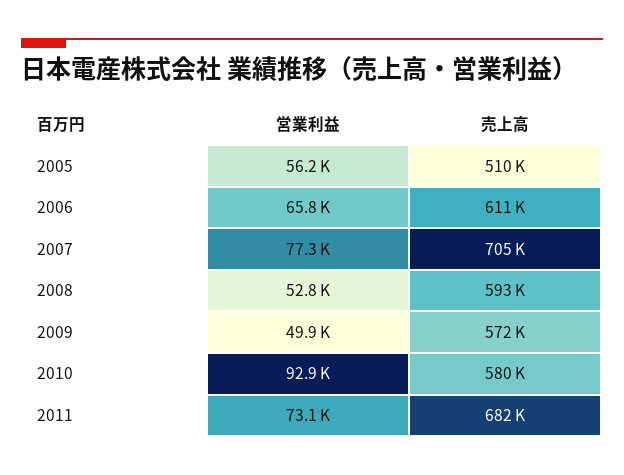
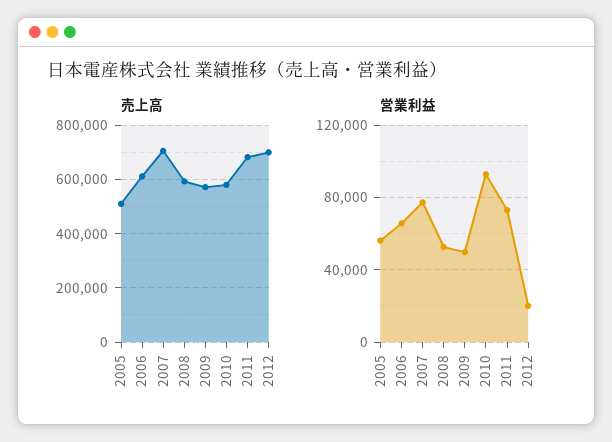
売上高, 2012: none -> 700000
営業利益, 2012: none -> 20000

